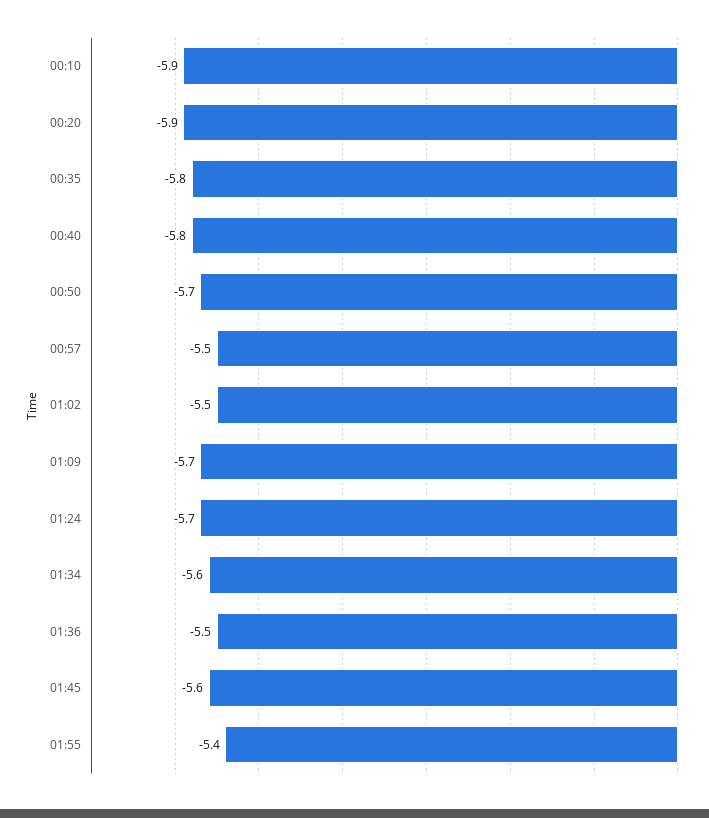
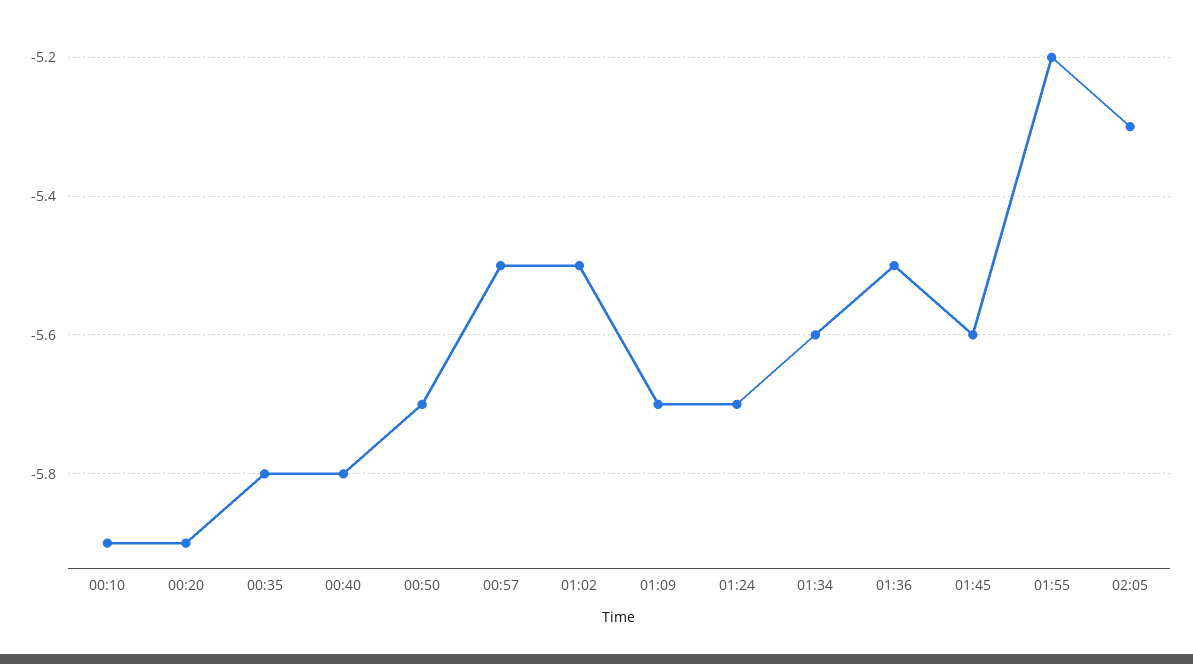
01:55: -5.4 -> -5.2
02:05: none -> -5.3

